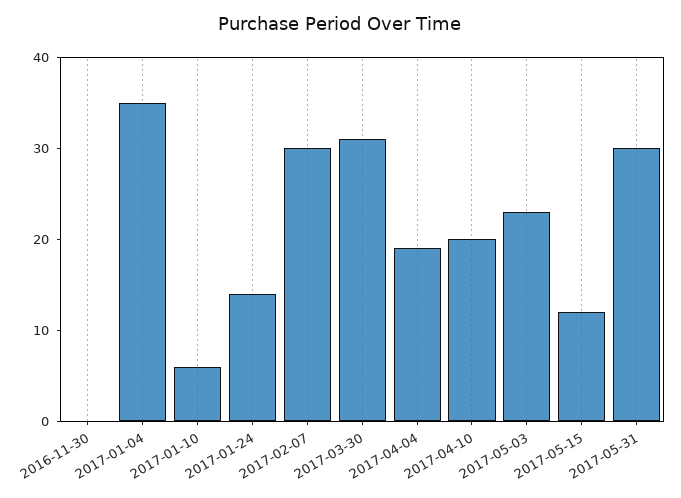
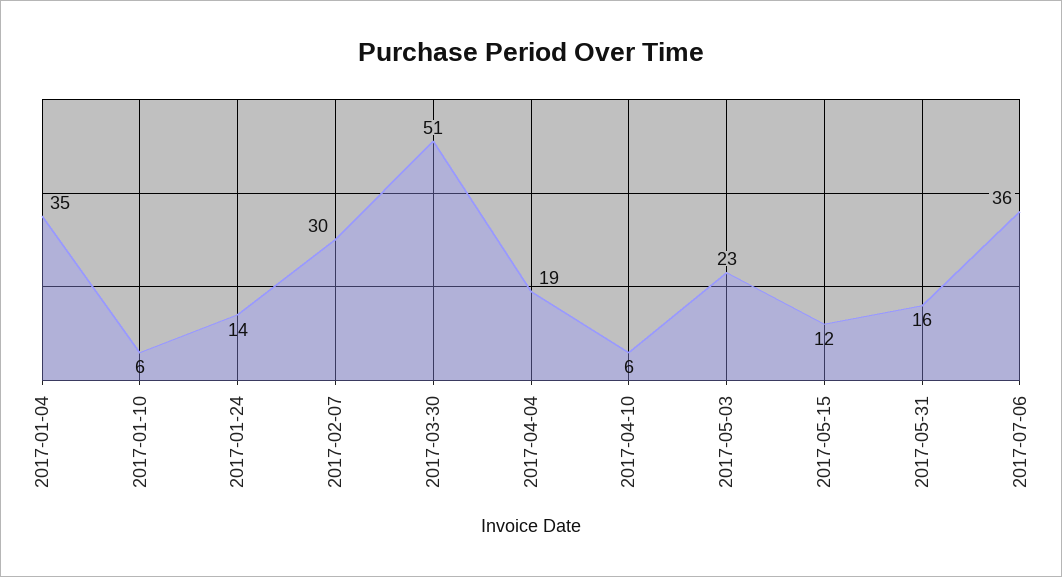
2016-11-30: 0 -> none
2017-03-30: 31 -> 51
2017-04-10: 20 -> 6
2017-05-31: 30 -> 16
2017-07-06: none -> 36

